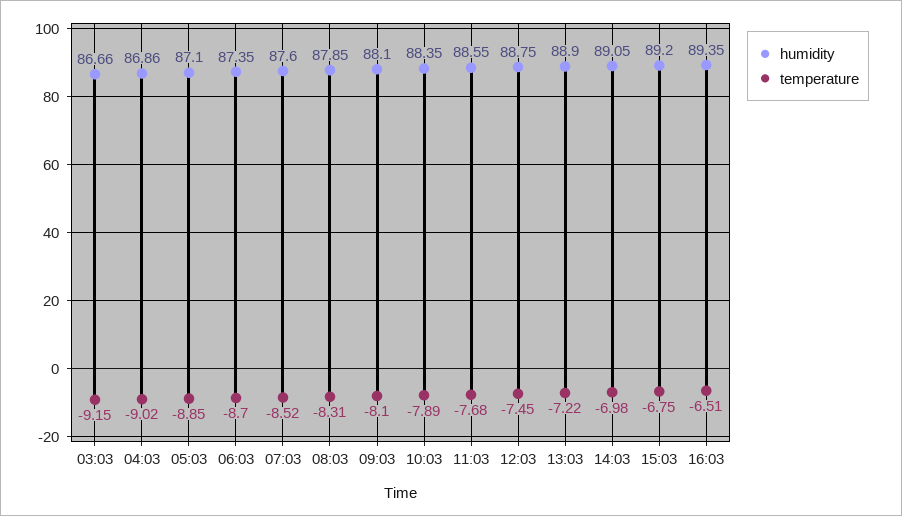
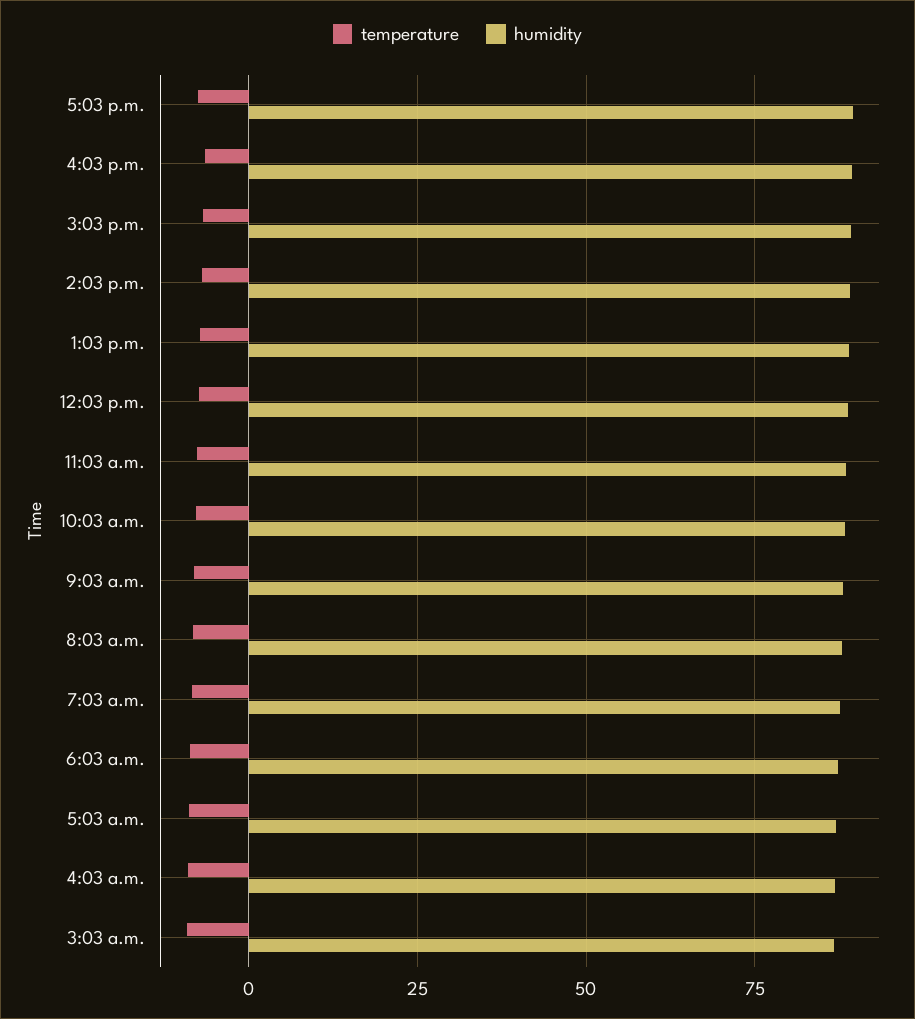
temperature, 5:03 p.m.: none -> -7.5
humidity, 5:03 p.m.: none -> 90

